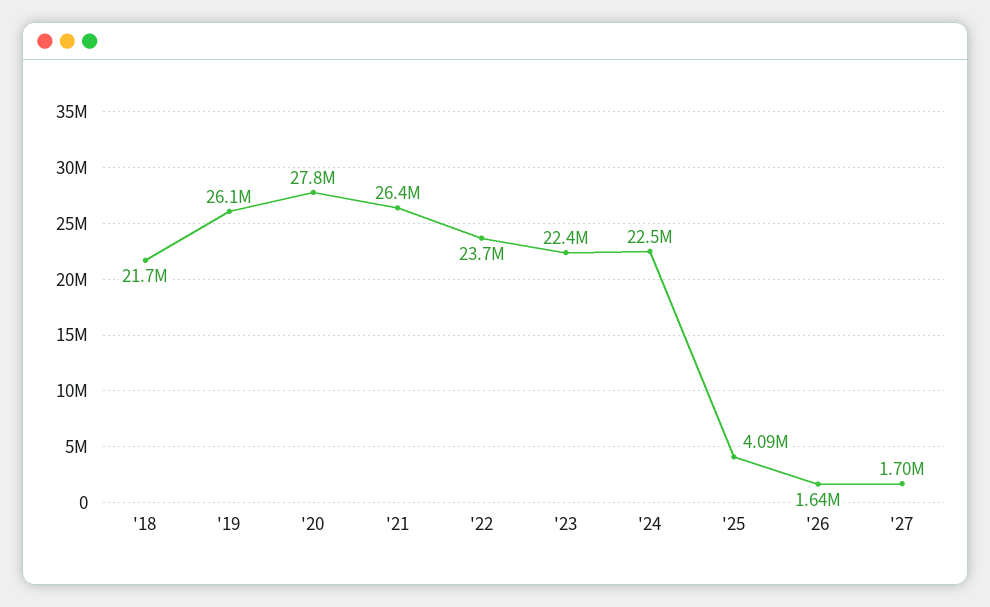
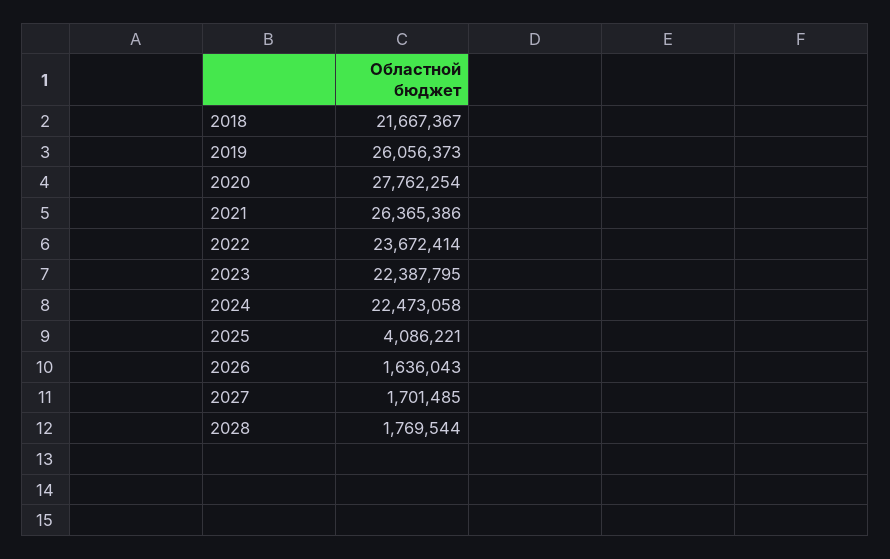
2028: none -> 1769544

